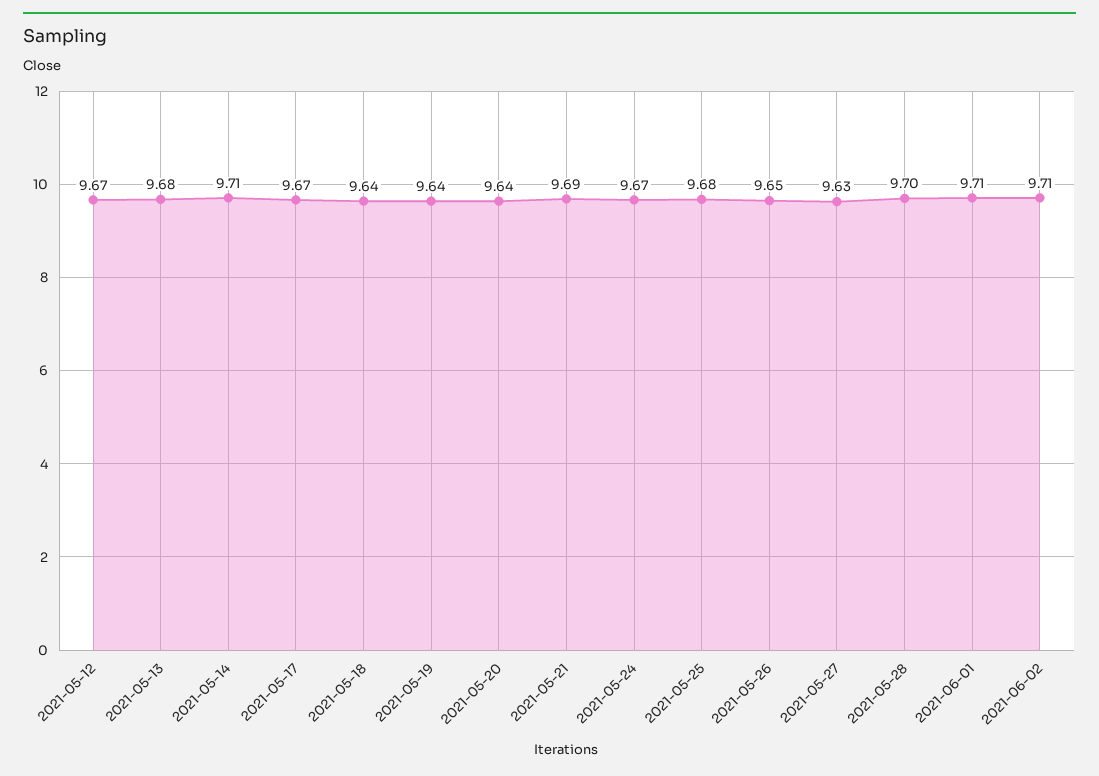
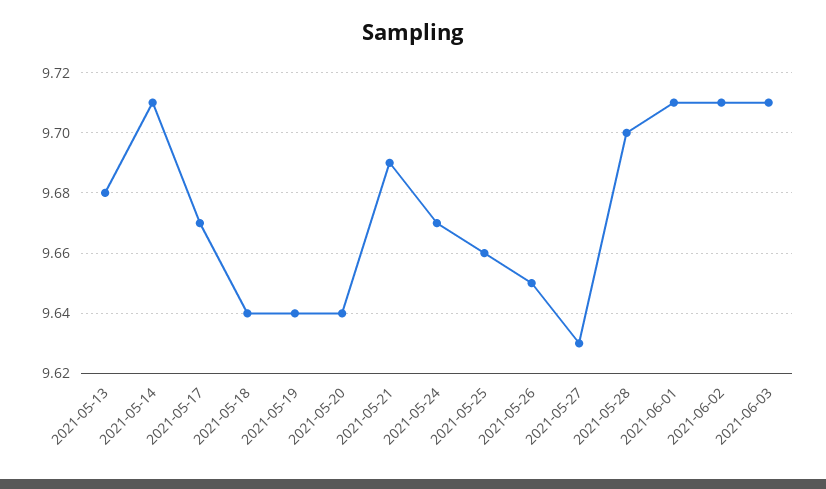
2021-05-12: 9.67 -> none
2021-05-25: 9.68 -> 9.66
2021-06-03: none -> 9.71

